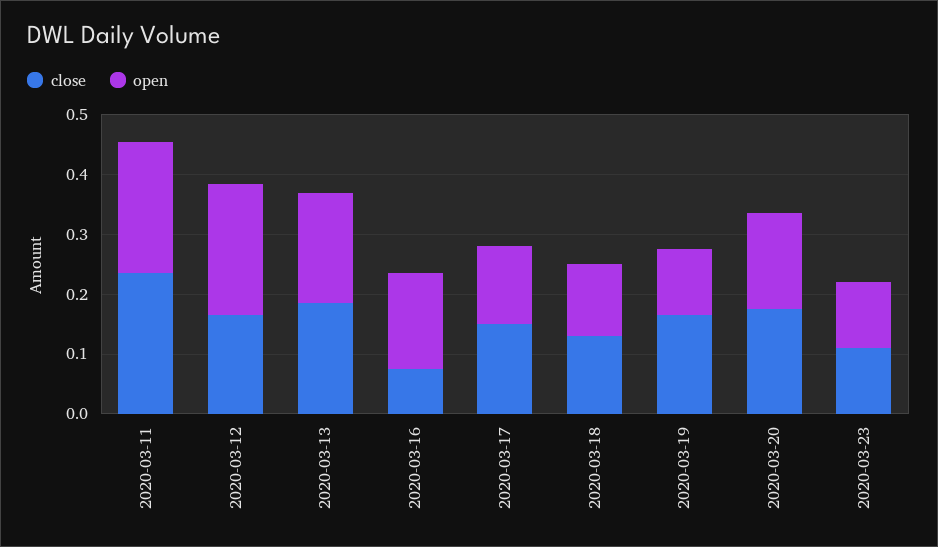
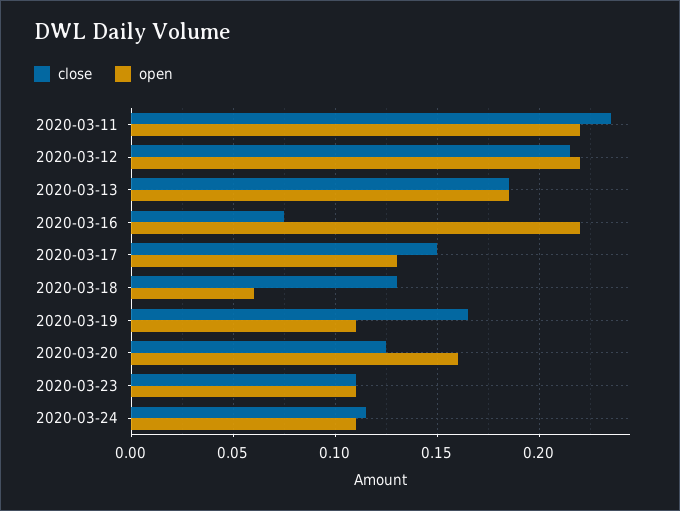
close, 2020-03-12: 0.16 -> 0.215
open, 2020-03-16: 0.16 -> 0.22
open, 2020-03-18: 0.12 -> 0.06
close, 2020-03-20: 0.18 -> 0.125
close, 2020-03-24: none -> 0.115
open, 2020-03-24: none -> 0.11

